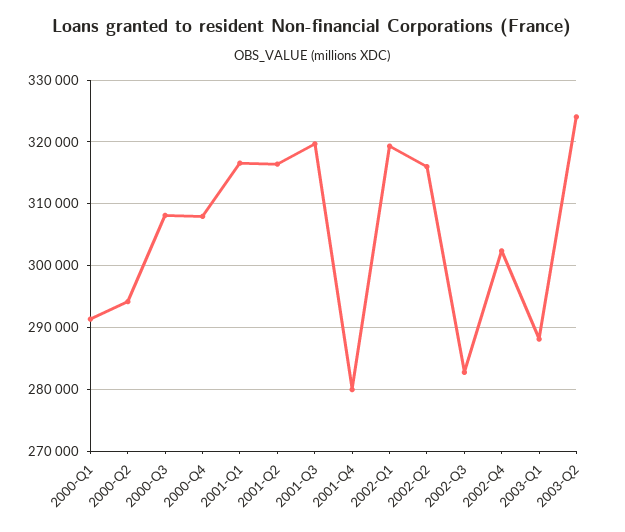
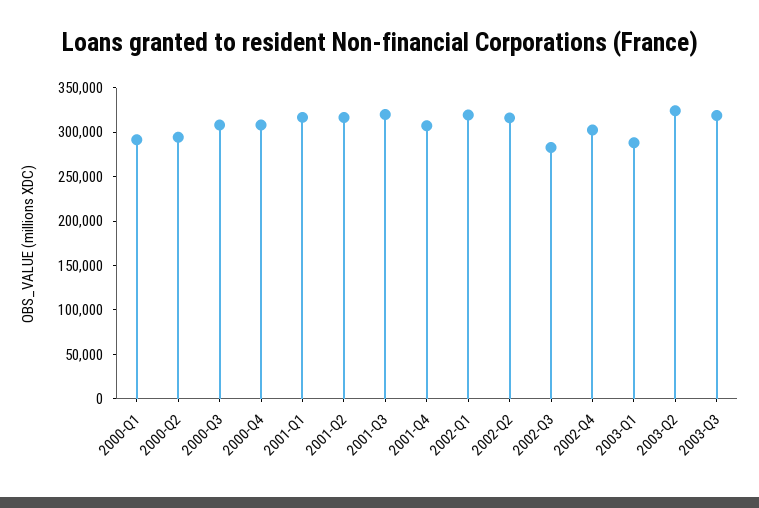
2001-Q4: 280000 -> 310000
2003-Q3: none -> 320000

